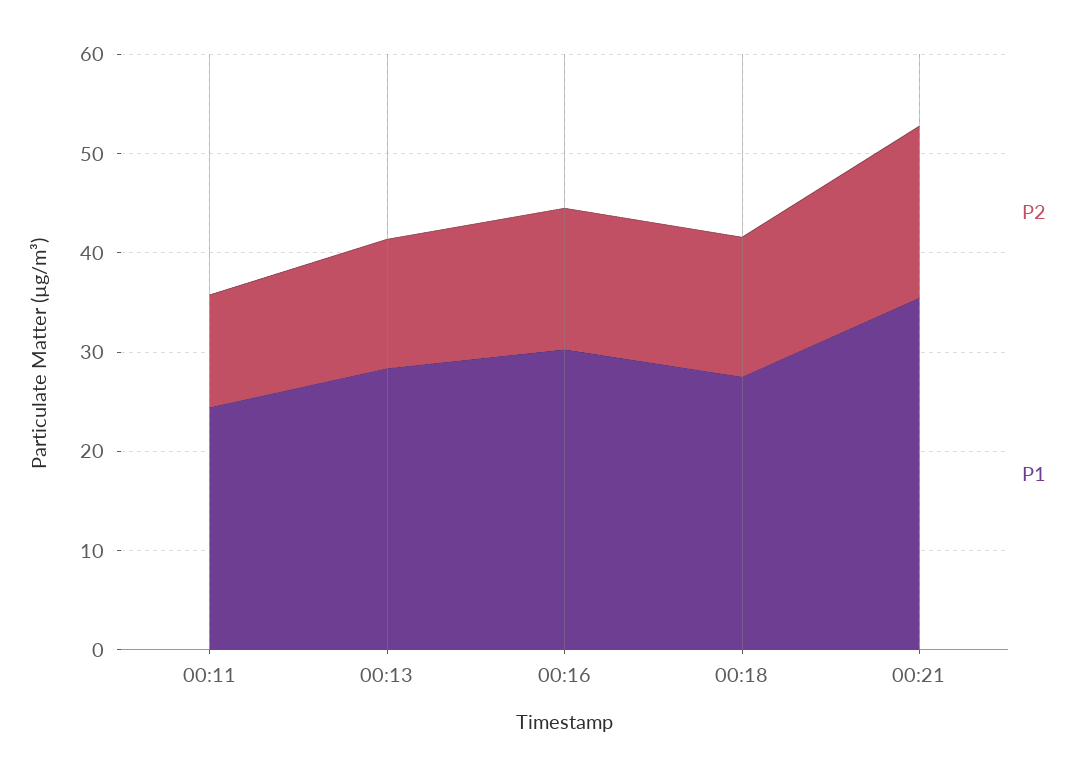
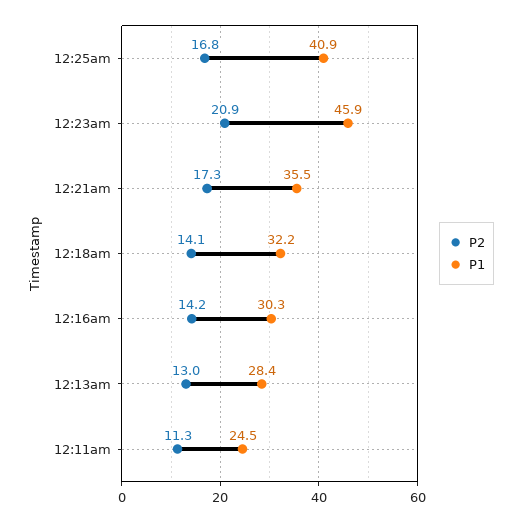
P1, 00:18: 28 -> 32.2
P2, 12:25am: none -> 16.8
P1, 12:25am: none -> 40.9
P2, 12:23am: none -> 20.9
P1, 12:23am: none -> 45.9

